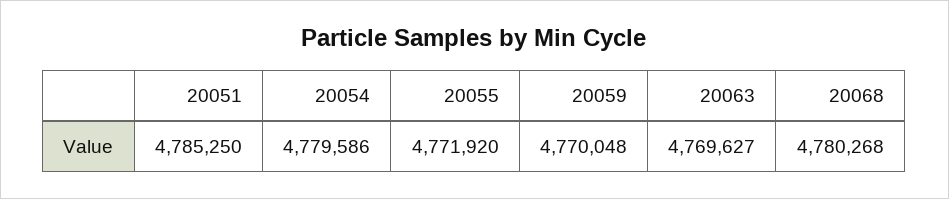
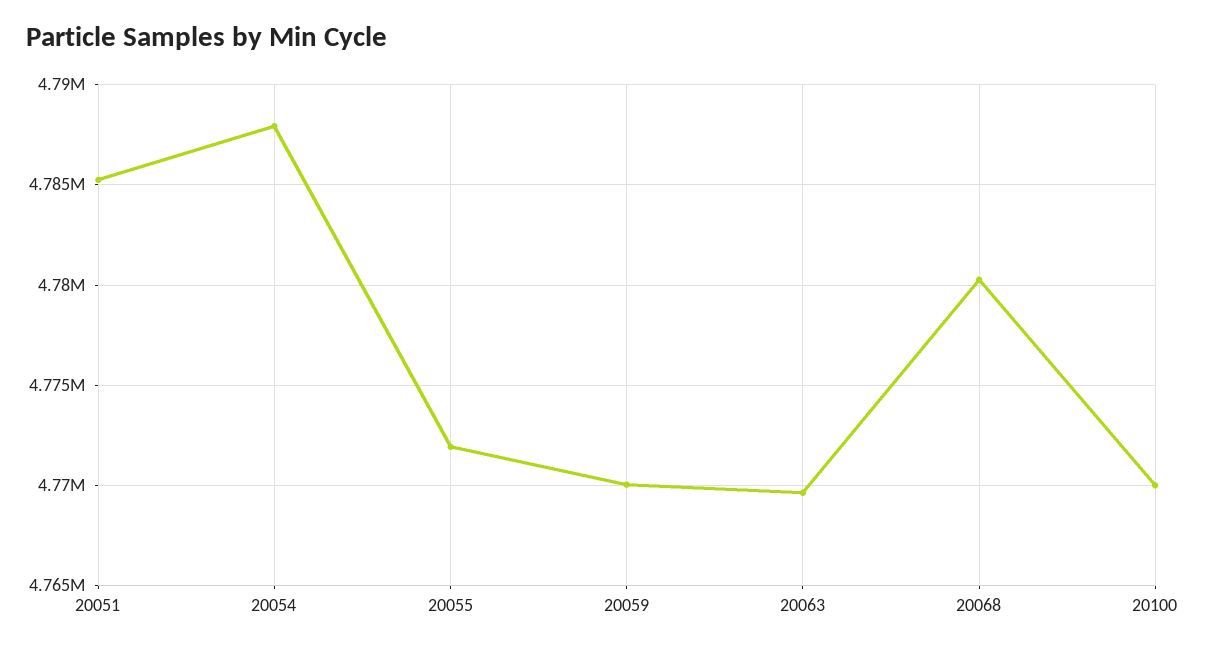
20054: 4779586 -> 4788000
20100: none -> 4770000

